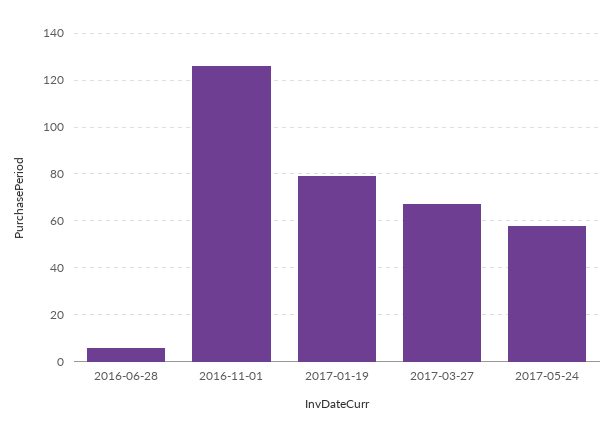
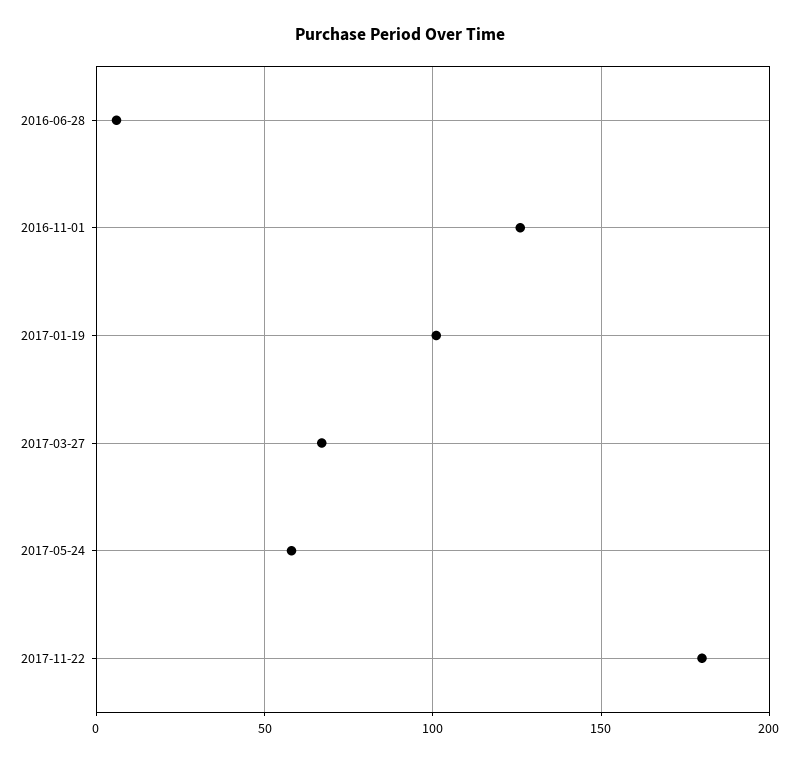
2017-01-19: 80 -> 100
2017-11-22: none -> 180

